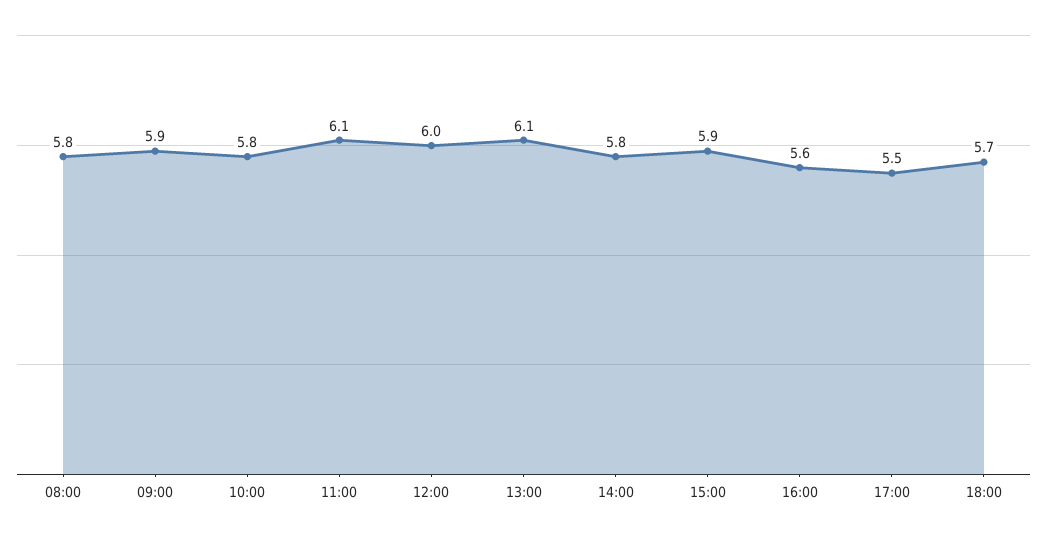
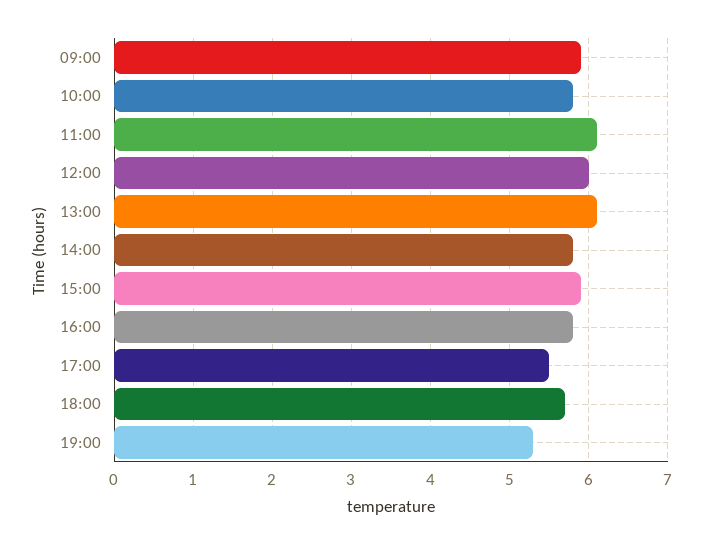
08:00: 5.8 -> none
16:00: 5.6 -> 5.8
19:00: none -> 5.3

